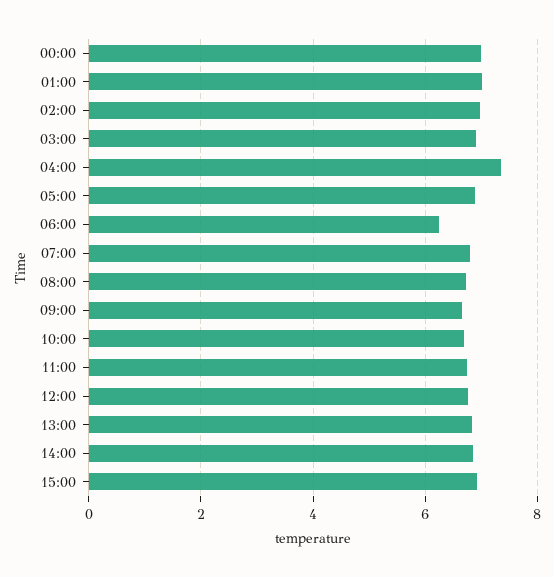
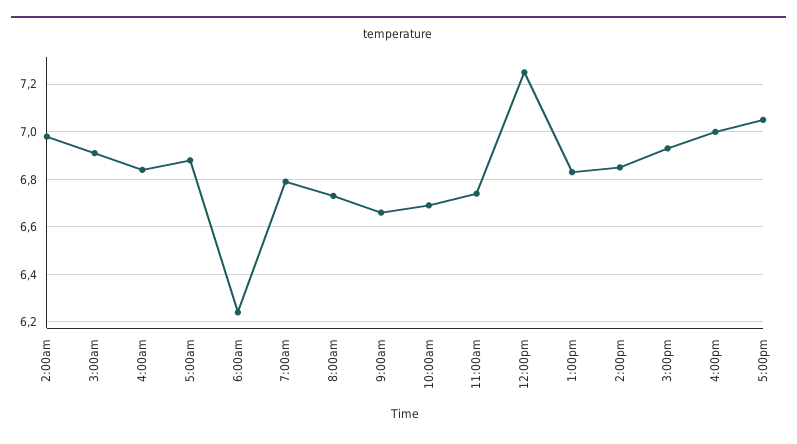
00:00: 7 -> none
01:00: 7 -> none
04:00: 7.4 -> 6.85
12:00: 6.8 -> 7.25
4:00pm: none -> 7
5:00pm: none -> 7.05

